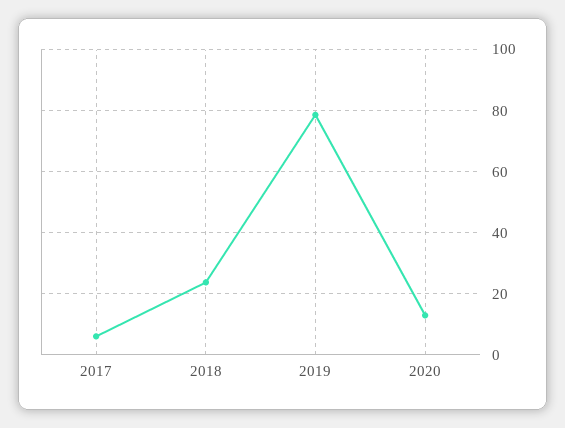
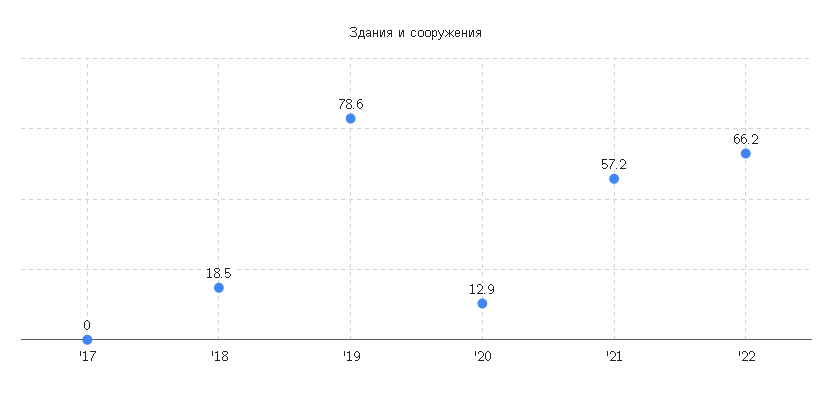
2017: 6 -> 0
2018: 24 -> 18.5
'21: none -> 57.2
'22: none -> 66.2

